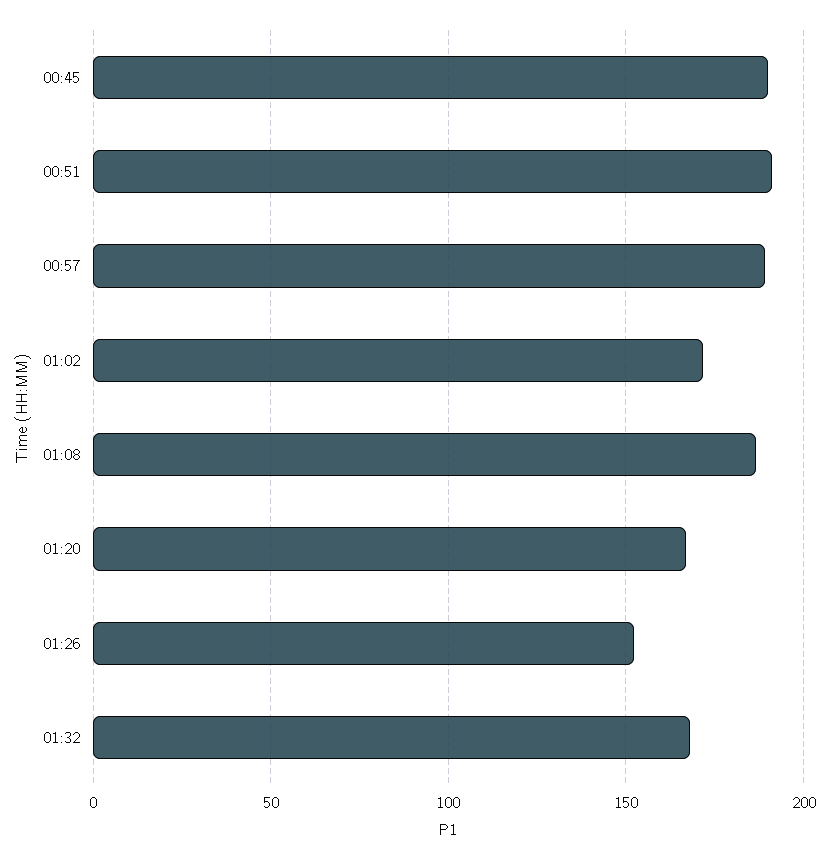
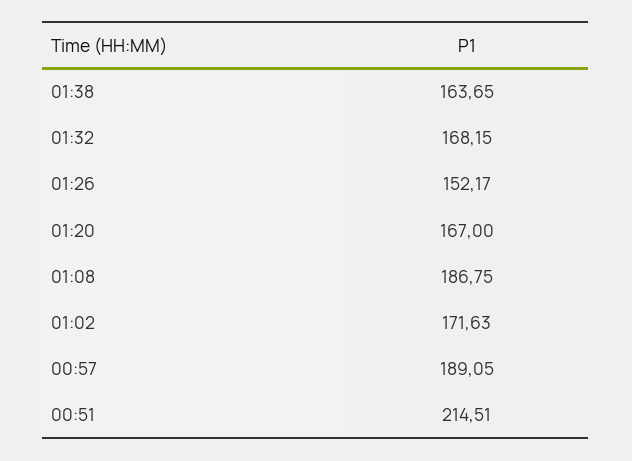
00:45: 190 -> none
00:51: 190 -> 214.51
01:38: none -> 163.65

